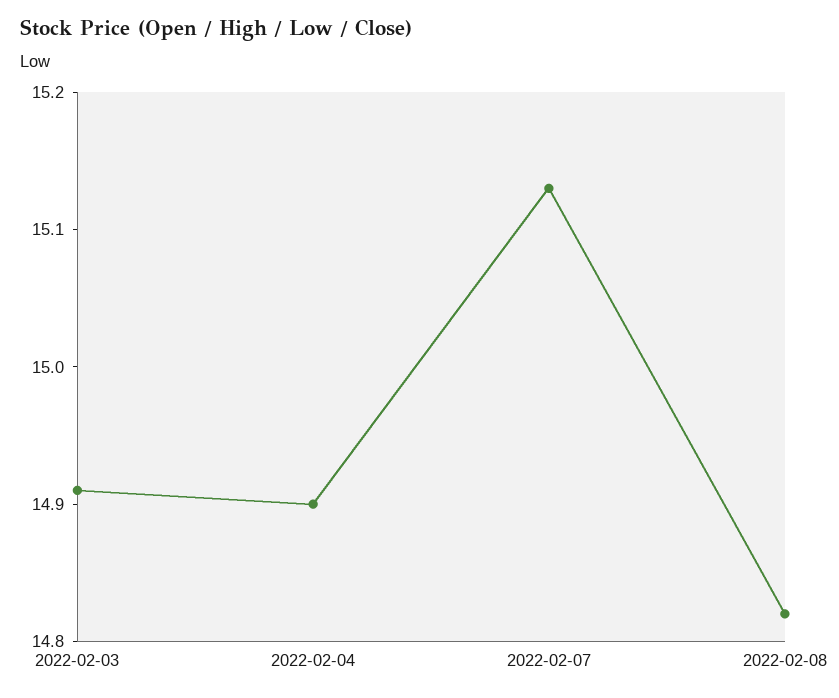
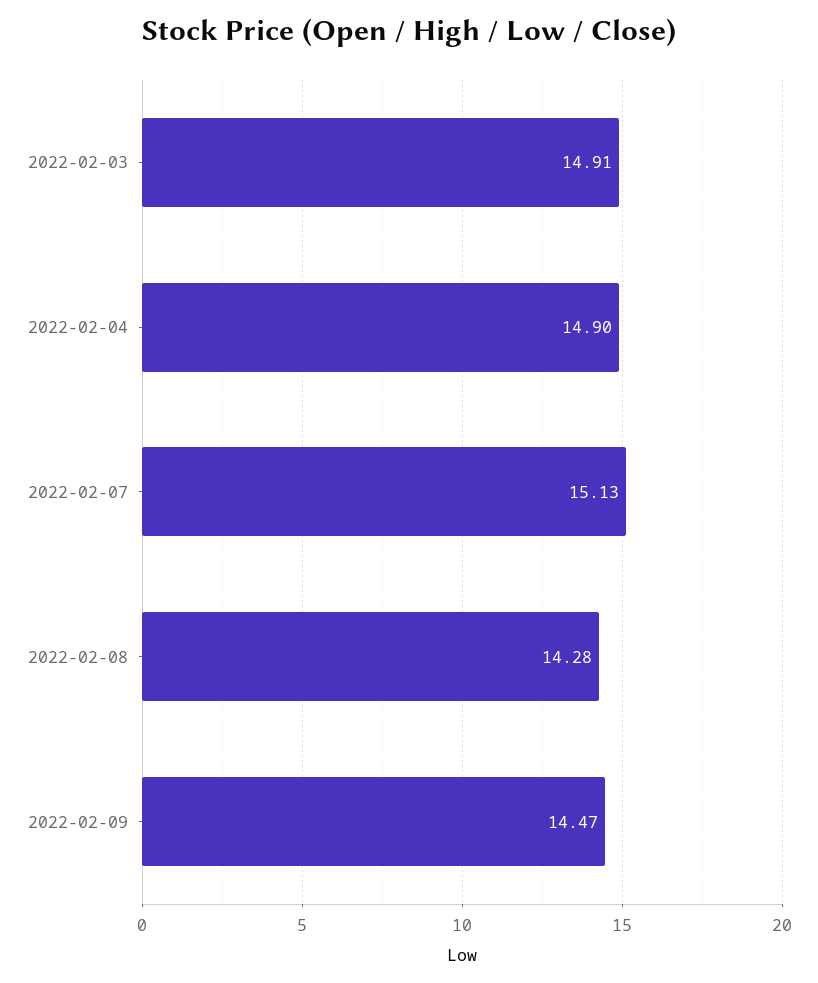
2022-02-08: 14.82 -> 14.28
2022-02-09: none -> 14.47

